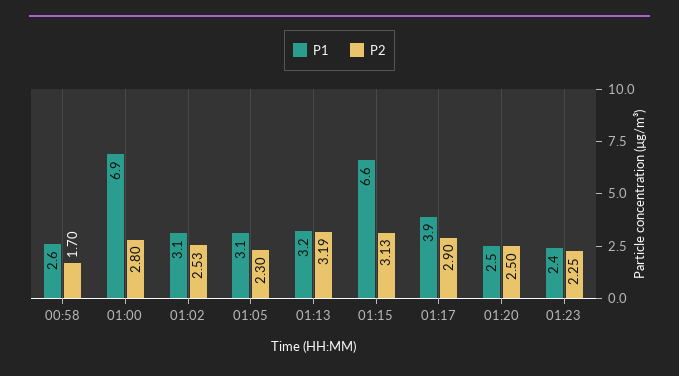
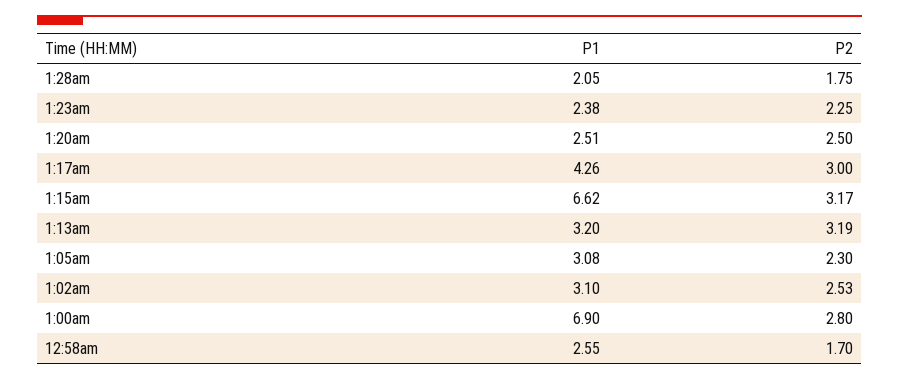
P2, 01:15: 3.13 -> 3.17
P1, 01:17: 3.9 -> 4.26
P2, 01:17: 2.9 -> 3
P1, 1:28am: none -> 2.05
P2, 1:28am: none -> 1.75

